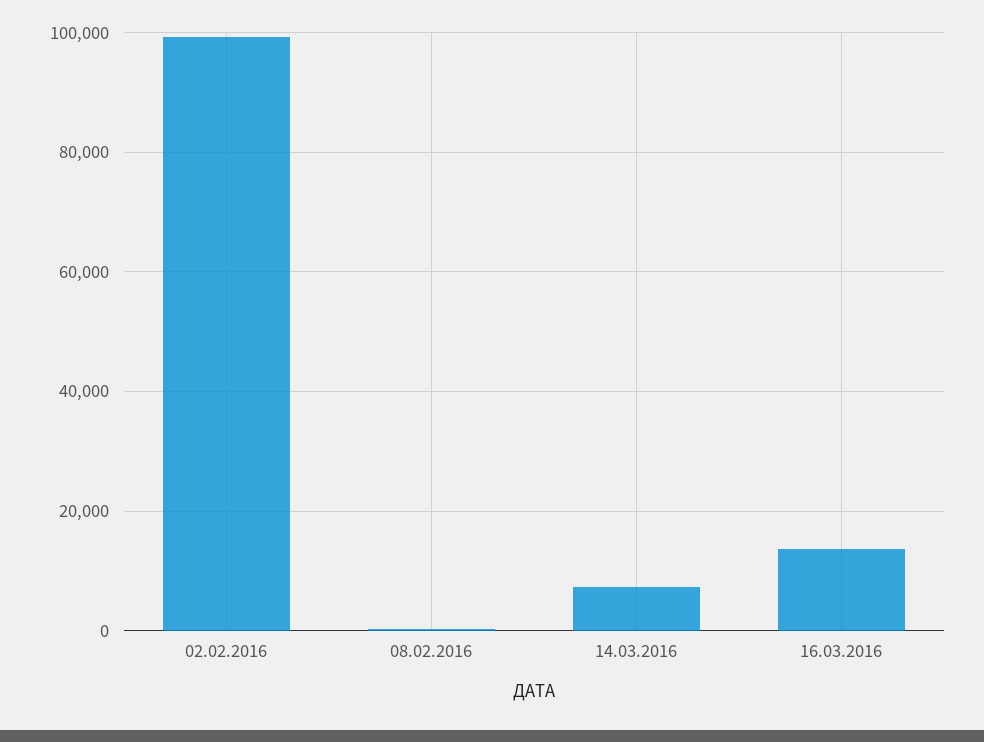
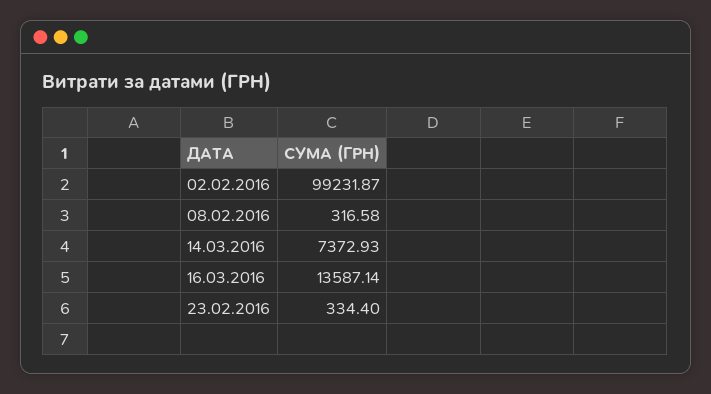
23.02.2016: none -> 334.4

